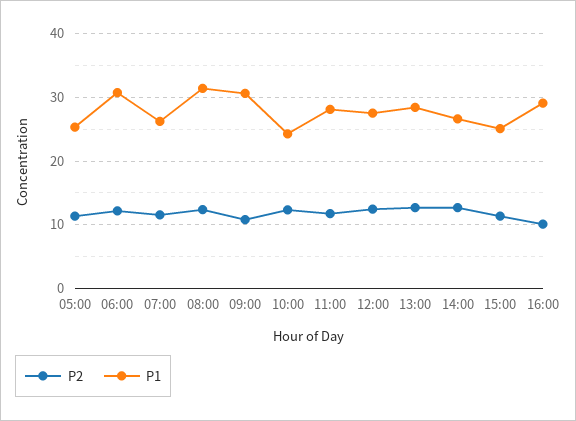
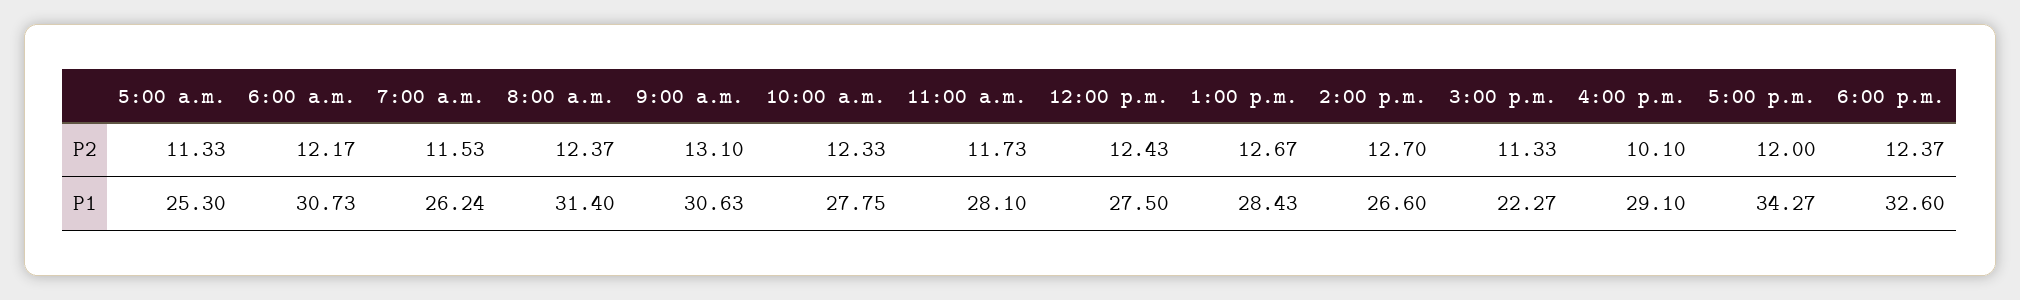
P2, 09:00: 11 -> 13.1
P1, 10:00: 24 -> 27.75
P1, 15:00: 25 -> 22.27
P2, 5:00 p.m.: none -> 12
P2, 6:00 p.m.: none -> 12.37
P1, 5:00 p.m.: none -> 34.27
P1, 6:00 p.m.: none -> 32.6

